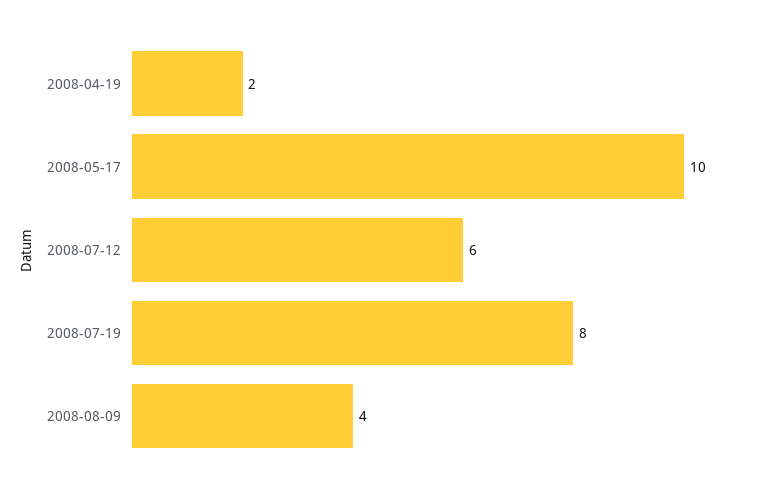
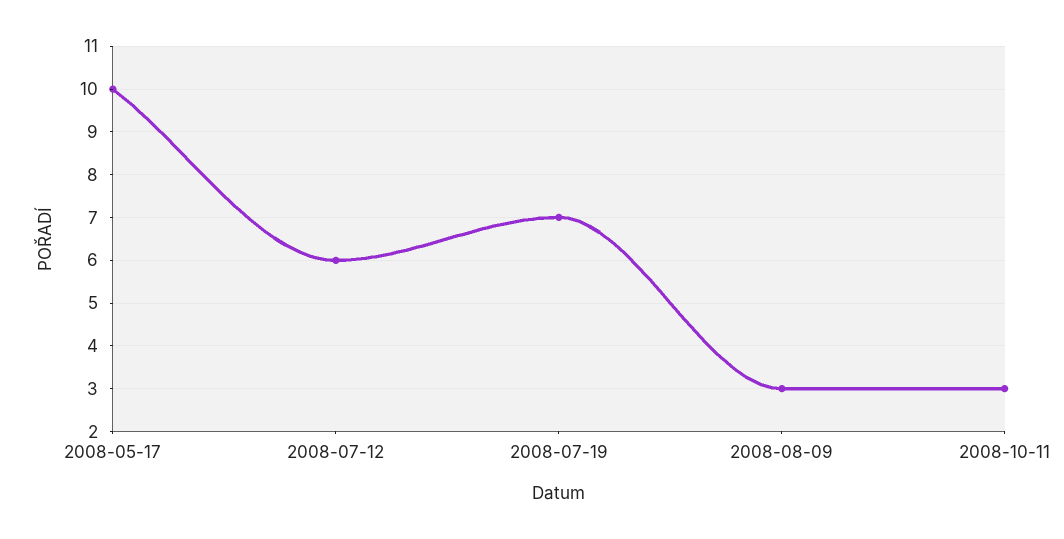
2008-04-19: 2 -> none
2008-07-19: 8 -> 7
2008-08-09: 4 -> 3
2008-10-11: none -> 3

